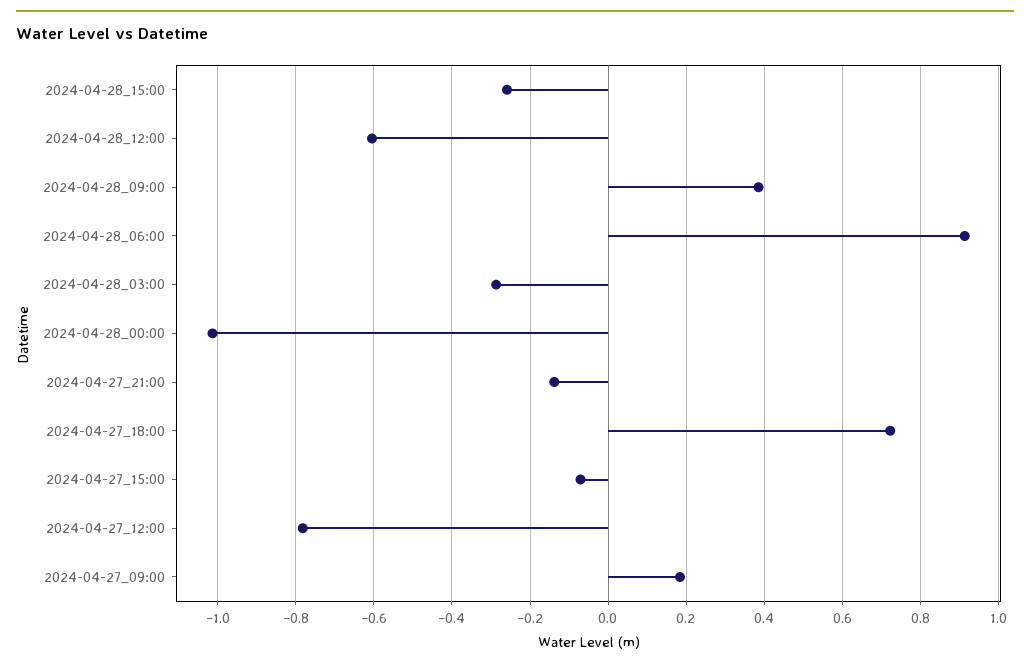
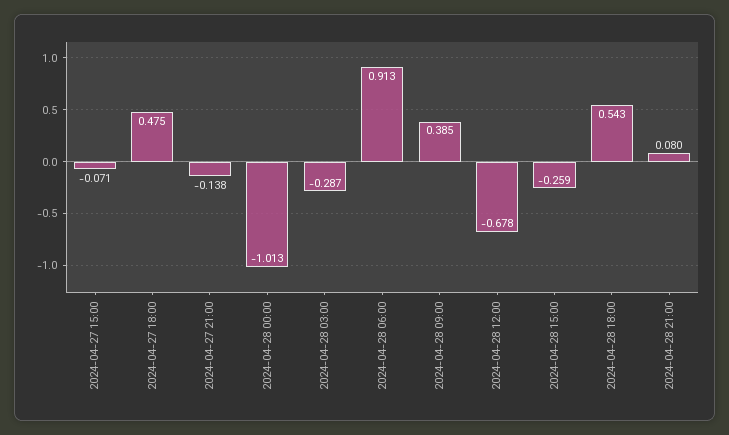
2024-04-28_12:00: -0.6 -> -0.678
2024-04-27_18:00: 0.72 -> 0.475
2024-04-27_12:00: -0.78 -> none
2024-04-27_09:00: 0.18 -> none
2024-04-28 18:00: none -> 0.543
2024-04-28 21:00: none -> 0.08

